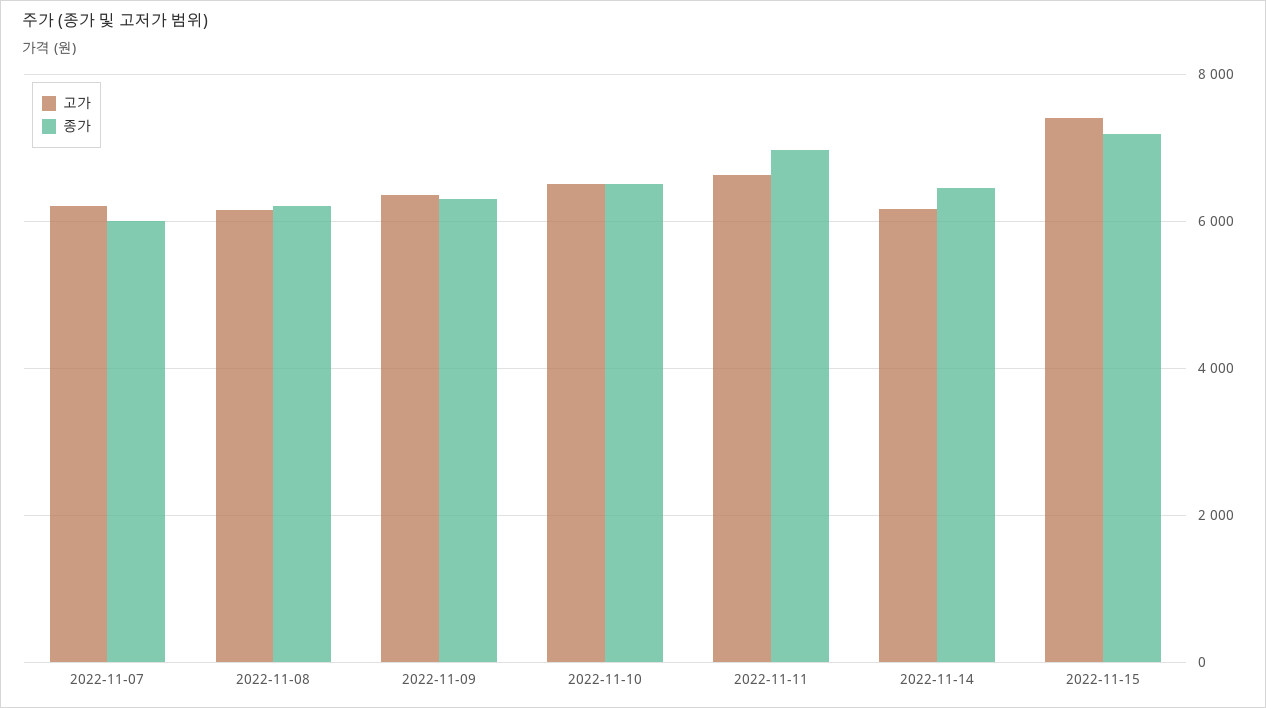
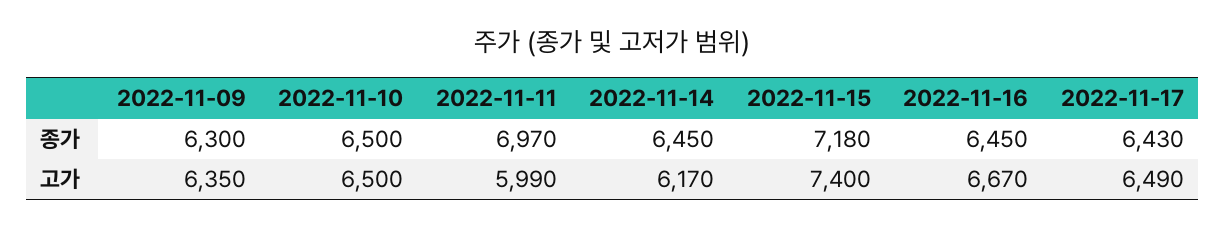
고가, 2022-11-07: 6200 -> none
종가, 2022-11-07: 6000 -> none
고가, 2022-11-08: 6200 -> none
종가, 2022-11-08: 6200 -> none
고가, 2022-11-11: 6600 -> 5990
종가, 2022-11-16: none -> 6450
종가, 2022-11-17: none -> 6430
고가, 2022-11-16: none -> 6670
고가, 2022-11-17: none -> 6490

